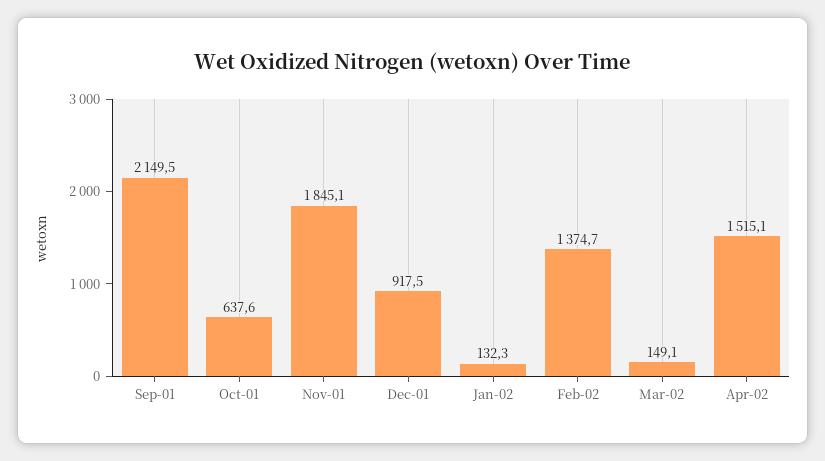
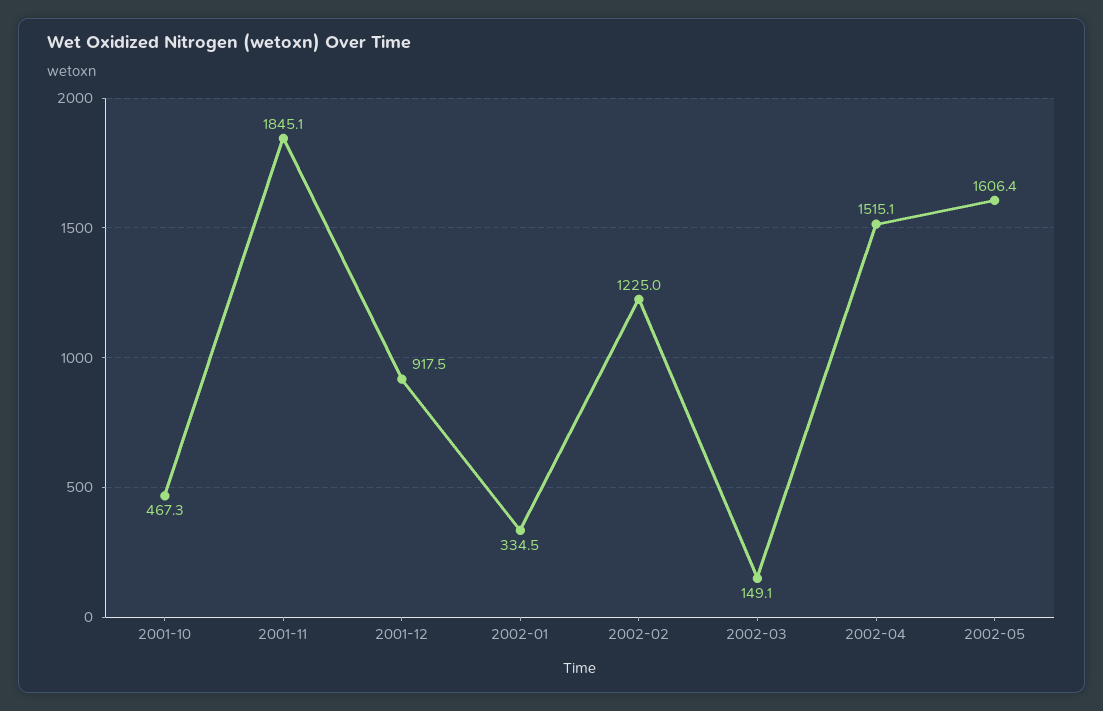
Sep-01: 2149.5 -> none
Oct-01: 637.6 -> 467.3
Jan-02: 132.3 -> 334.5
Feb-02: 1374.7 -> 1225
2002-05: none -> 1606.4

